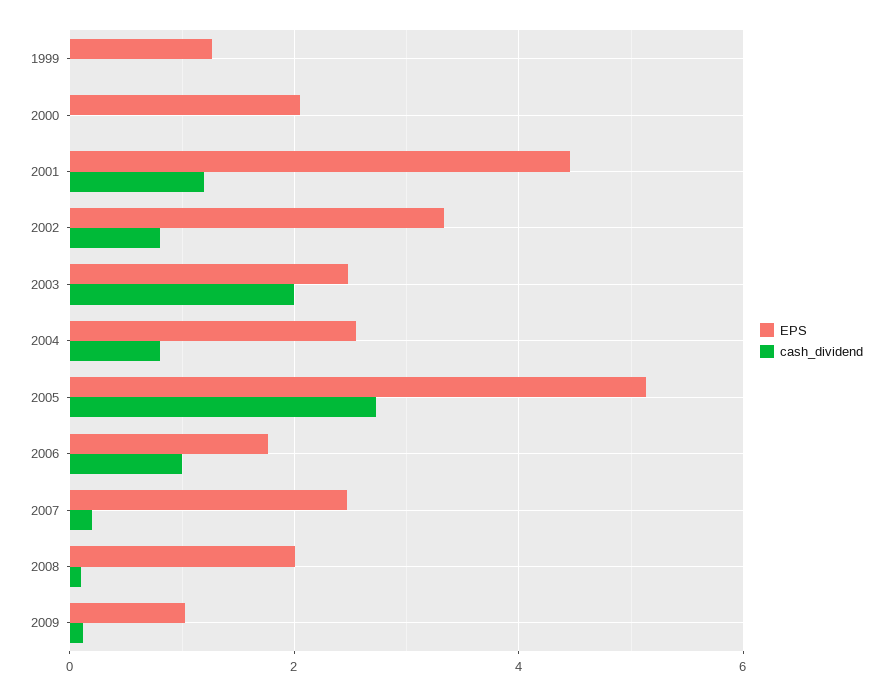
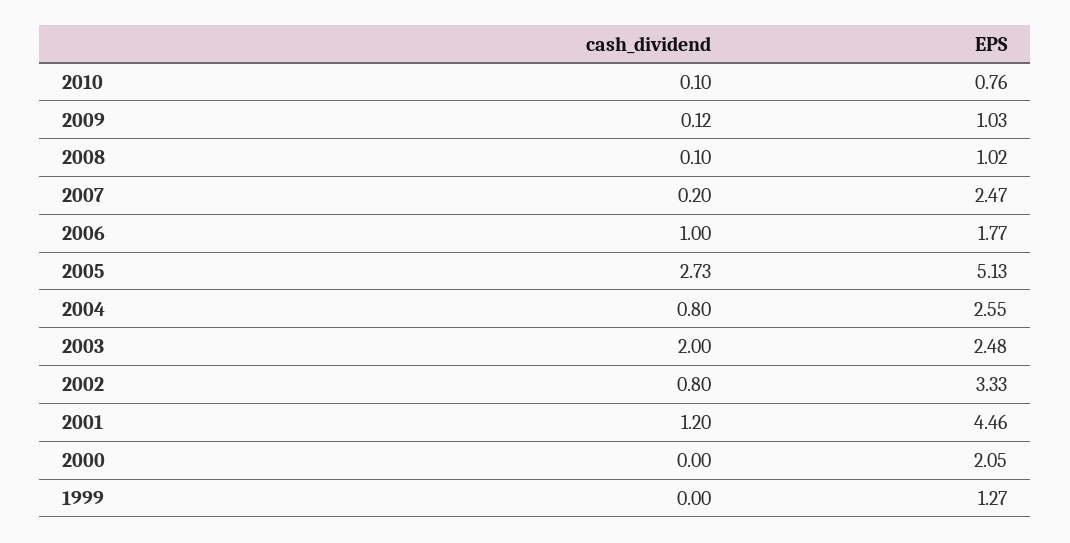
EPS, 2008: 2 -> 1.02
cash_dividend, 2010: none -> 0.1
EPS, 2010: none -> 0.76

